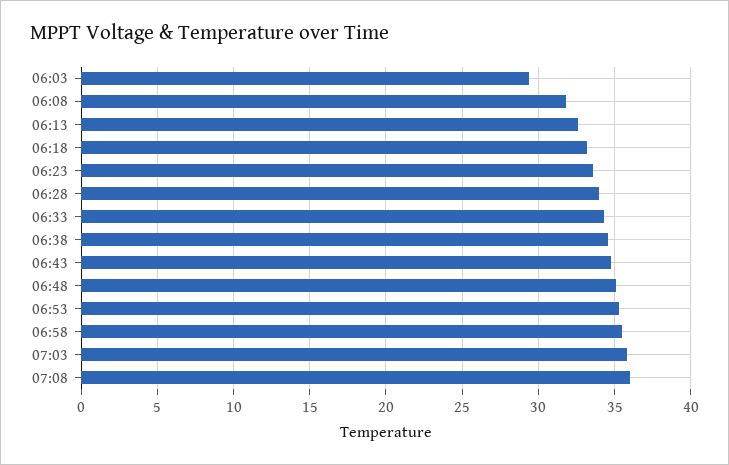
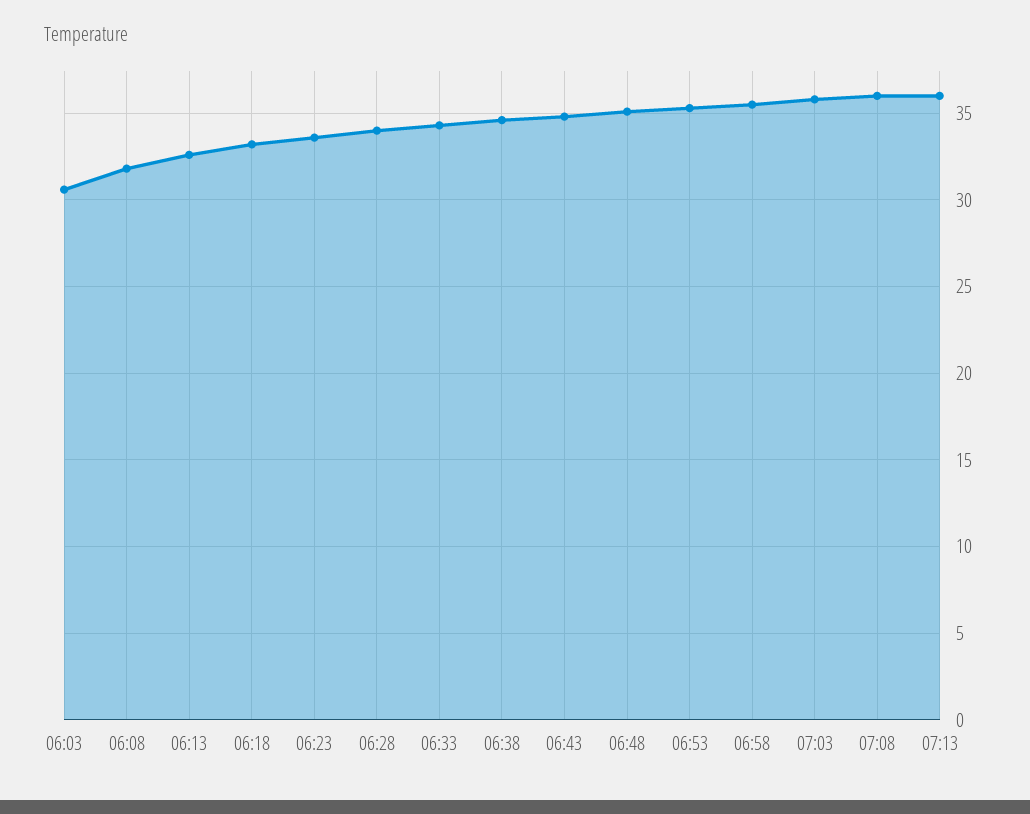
06:03: 29.5 -> 30.5
07:13: none -> 36

